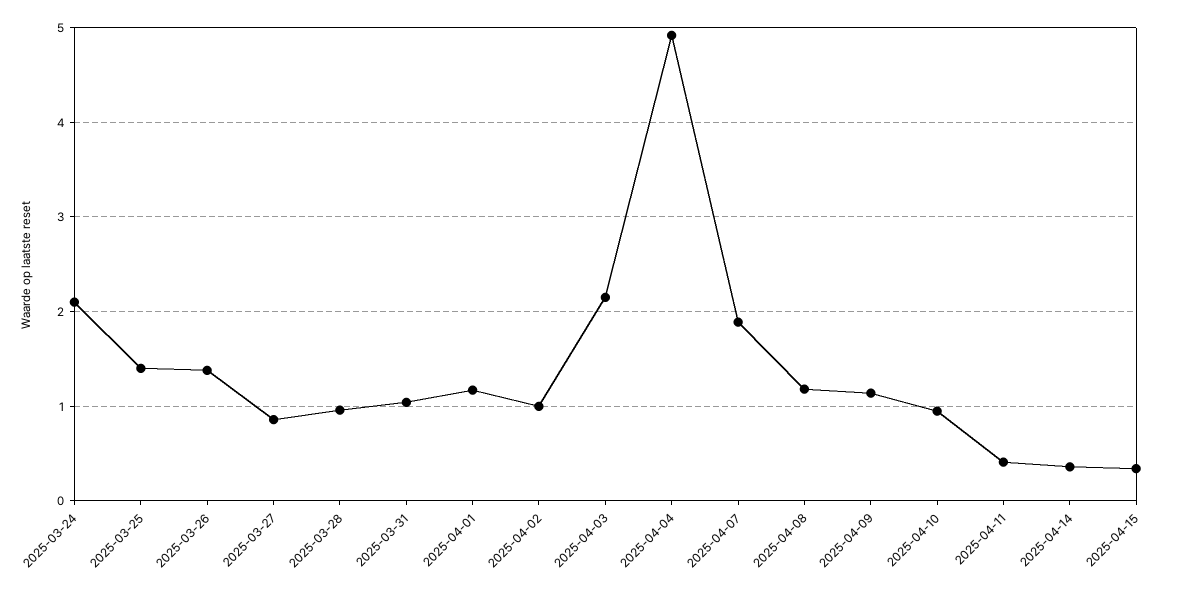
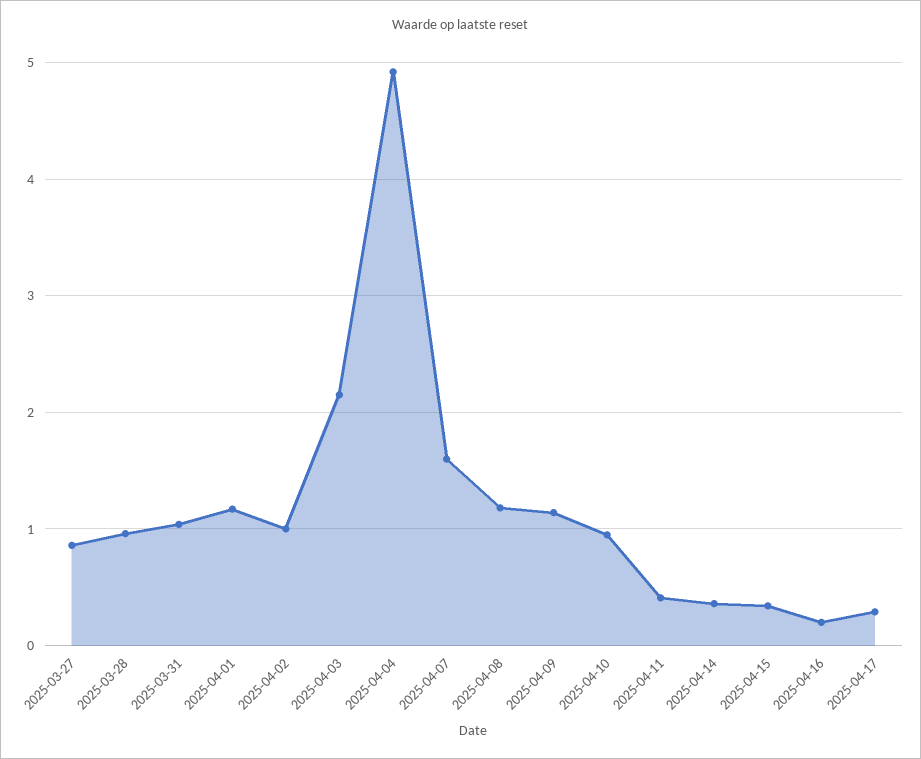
2025-03-24: 2.1 -> none
2025-03-25: 1.4 -> none
2025-03-26: 1.4 -> none
2025-04-07: 1.9 -> 1.6
2025-04-16: none -> 0.2
2025-04-17: none -> 0.3

